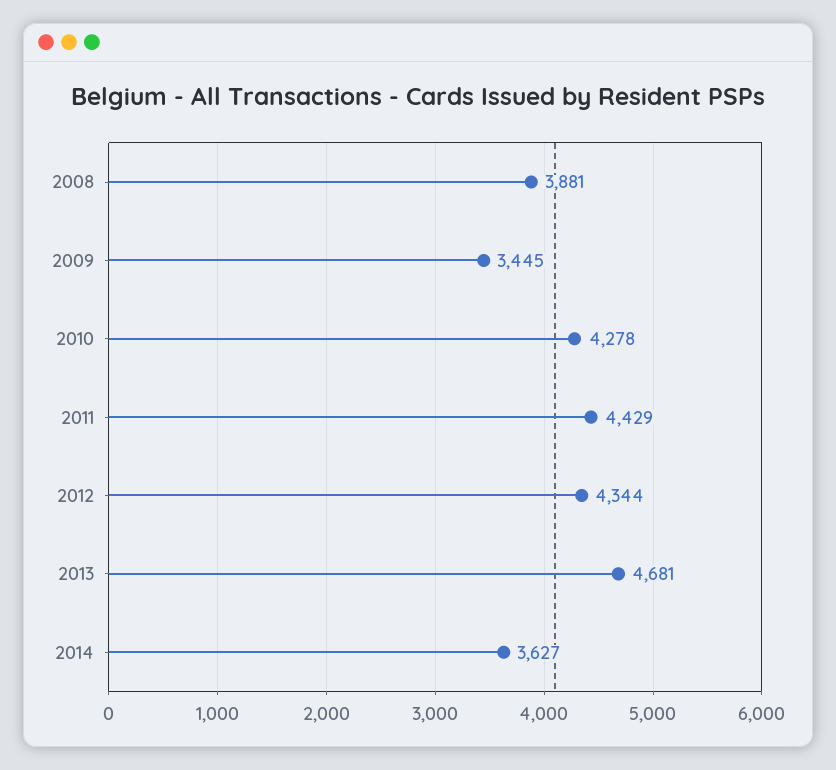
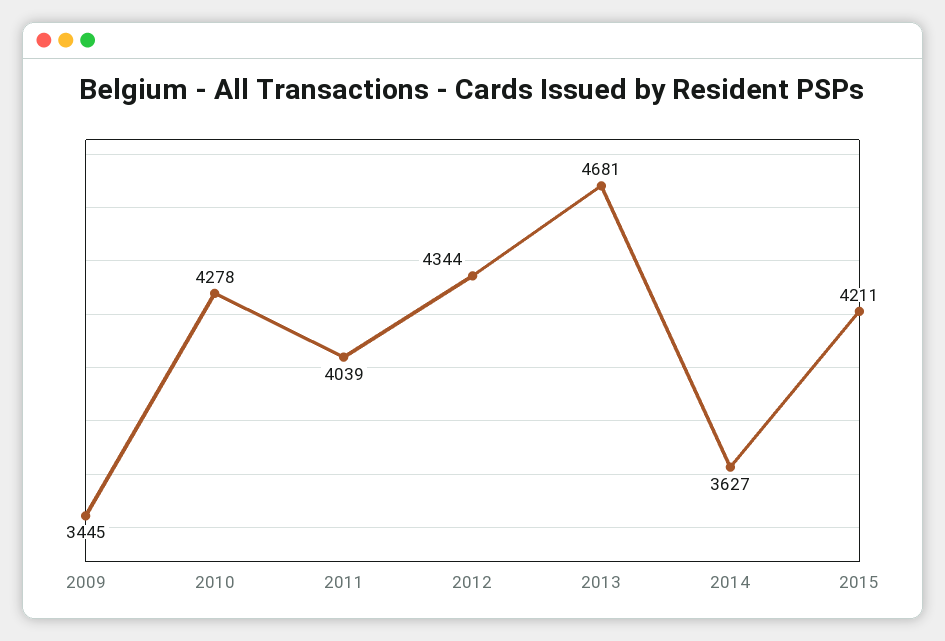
2008: 3881 -> none
2011: 4429 -> 4039
2015: none -> 4211

